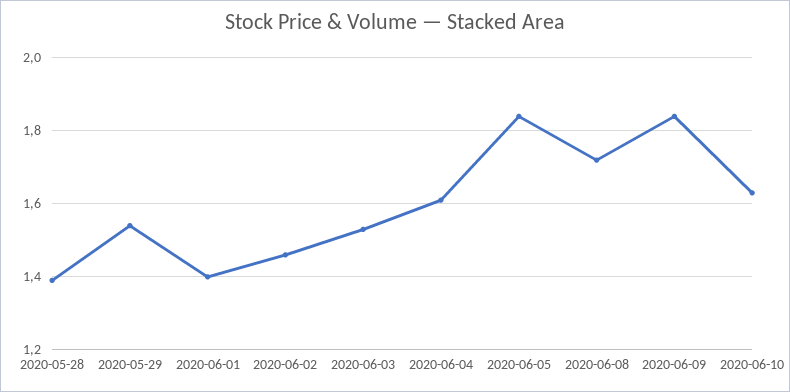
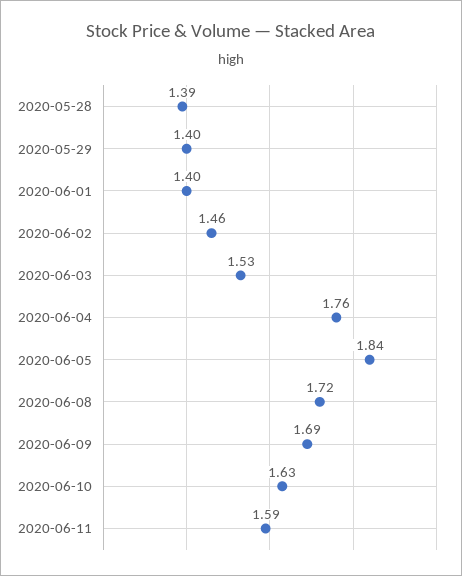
2020-05-29: 1.55 -> 1.4
2020-06-04: 1.6 -> 1.76
2020-06-09: 1.85 -> 1.69
2020-06-11: none -> 1.59

